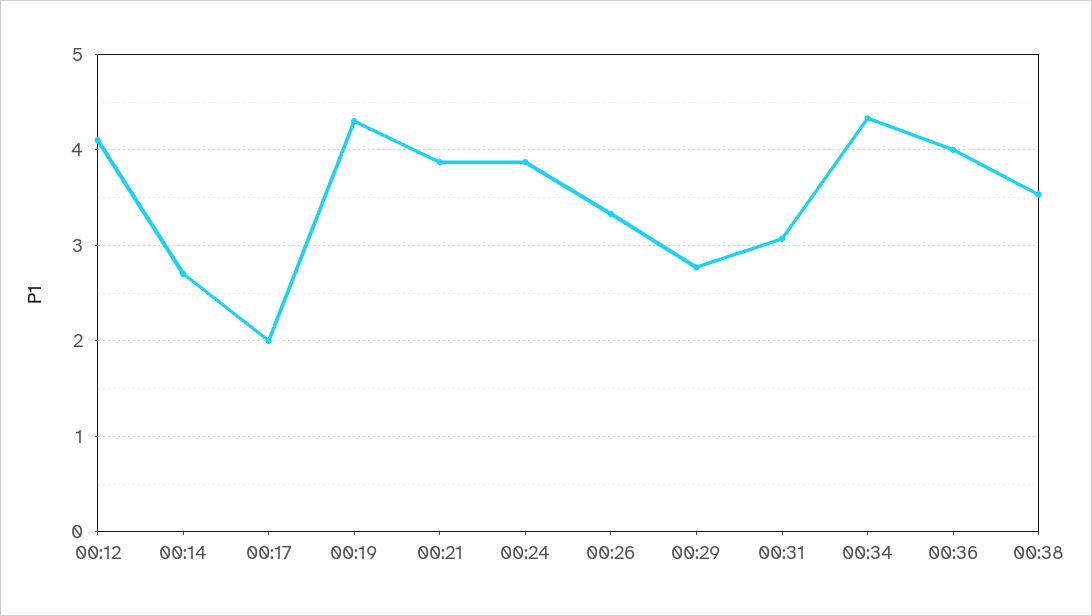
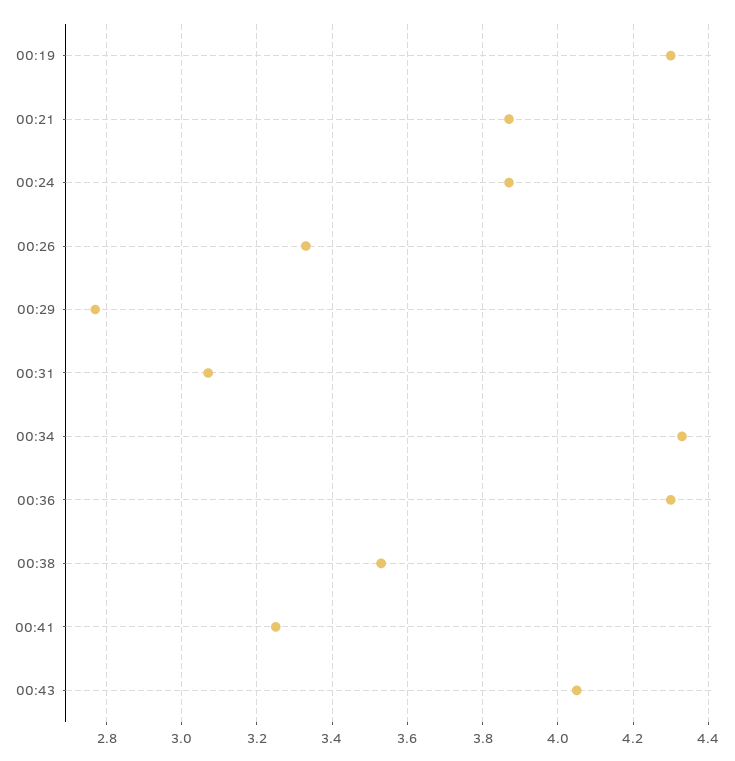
00:12: 4.1 -> none
00:14: 2.7 -> none
00:17: 2 -> none
00:36: 4 -> 4.3
00:41: none -> 3.25
00:43: none -> 4.05

